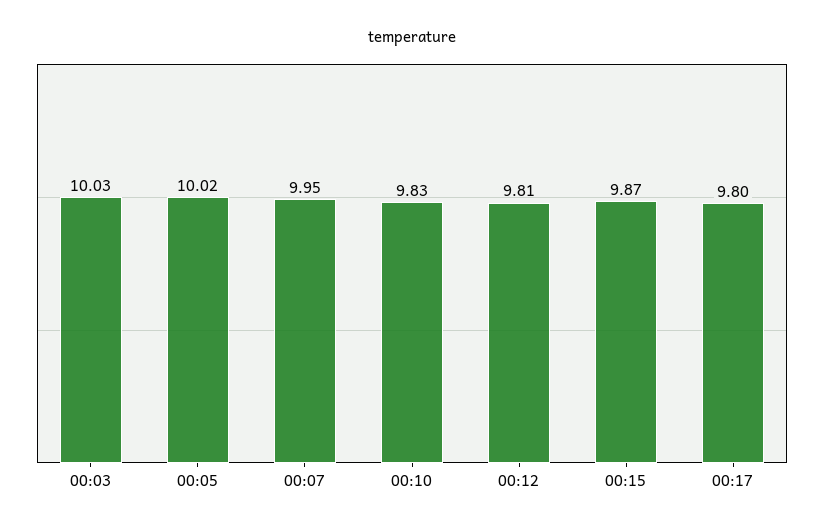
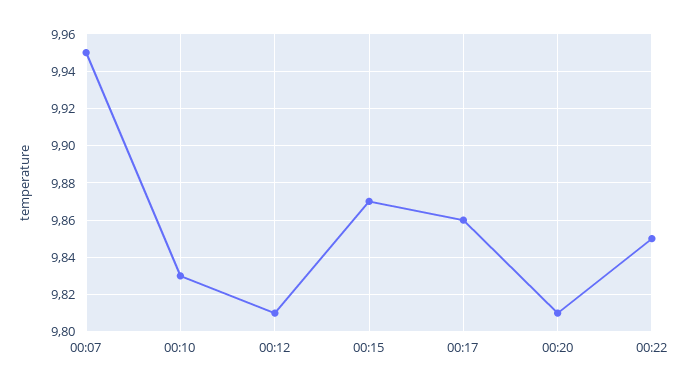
00:03: 10.03 -> none
00:05: 10.02 -> none
00:17: 9.8 -> 9.86
00:20: none -> 9.81
00:22: none -> 9.85

